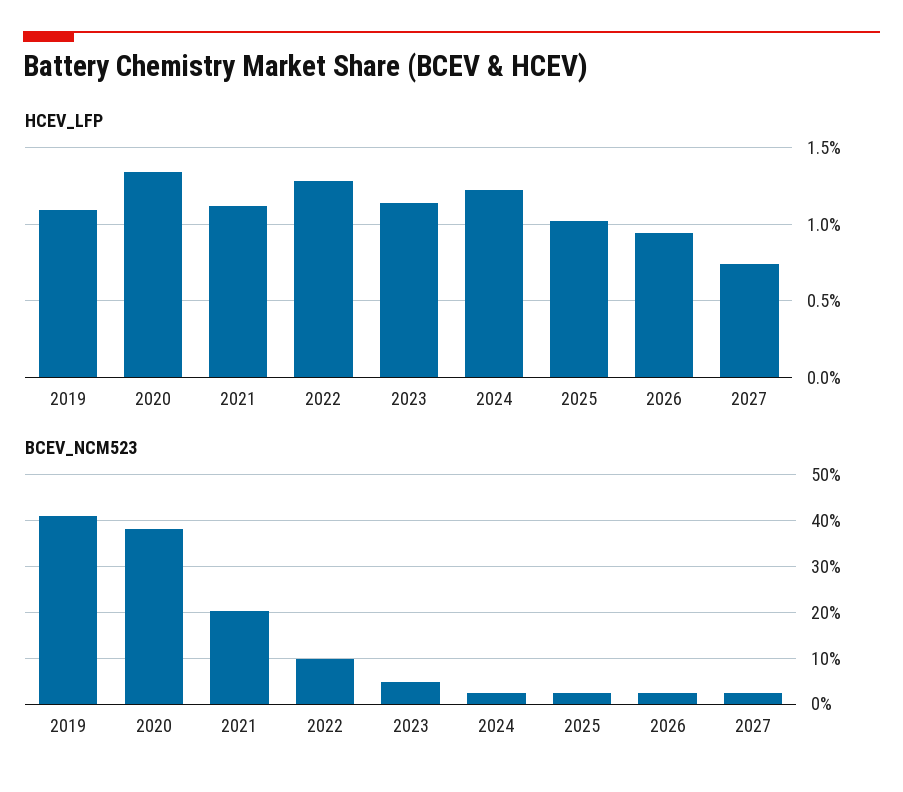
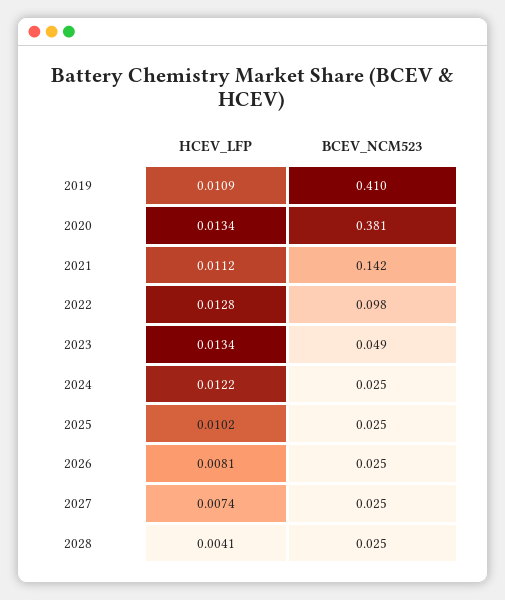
HCEV_LFP, 2023: 0.0115 -> 0.0134
HCEV_LFP, 2026: 0.0095 -> 0.0081
BCEV_NCM523, 2021: 0.2 -> 0.142
HCEV_LFP, 2028: none -> 0.0041
BCEV_NCM523, 2028: none -> 0.025

